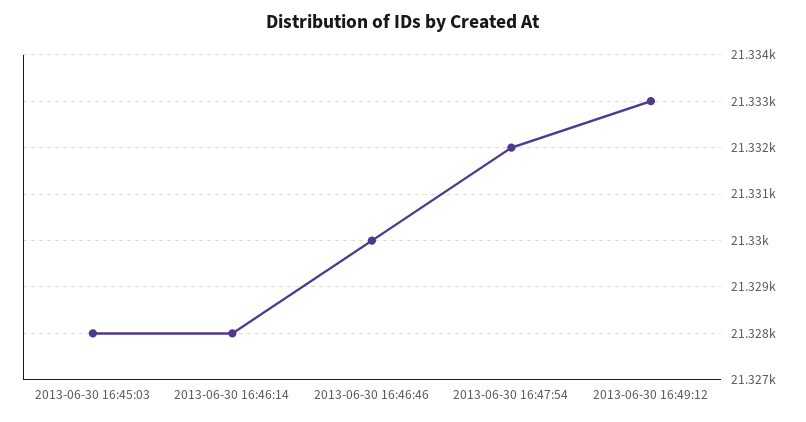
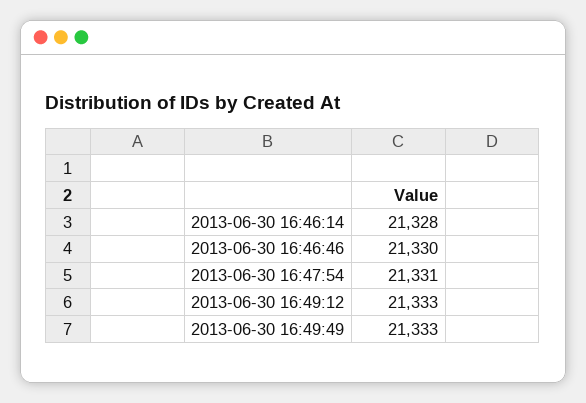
2013-06-30 16:45:03: 21328 -> none
2013-06-30 16:47:54: 21332 -> 21331
2013-06-30 16:49:49: none -> 21333

